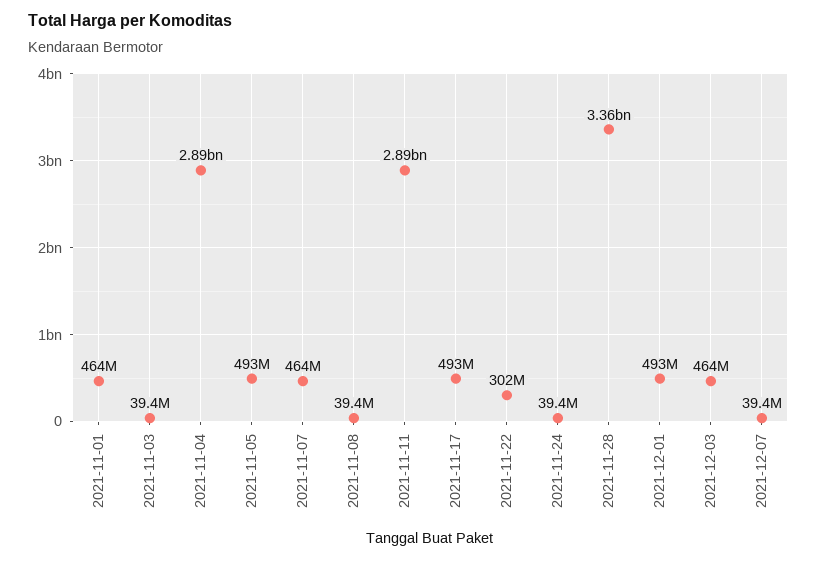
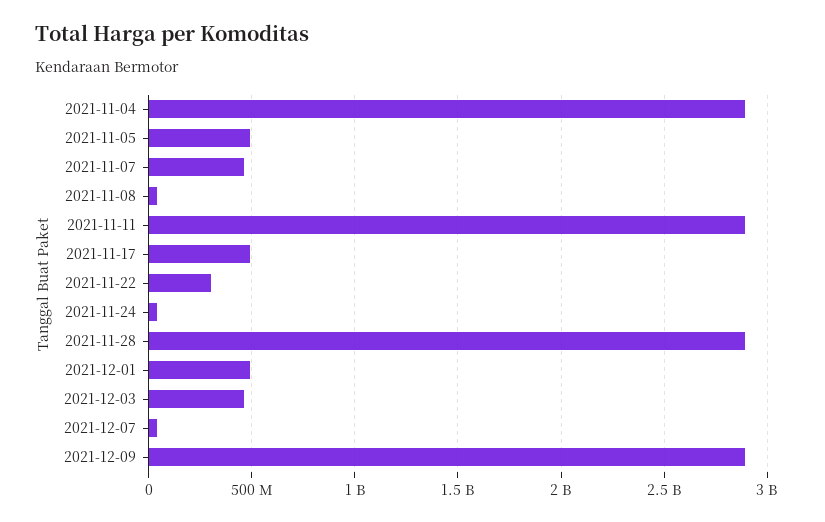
2021-11-01: 464000000 -> none
2021-11-03: 39400000 -> none
2021-11-28: 3360000000 -> 2900000000
2021-12-09: none -> 2900000000

